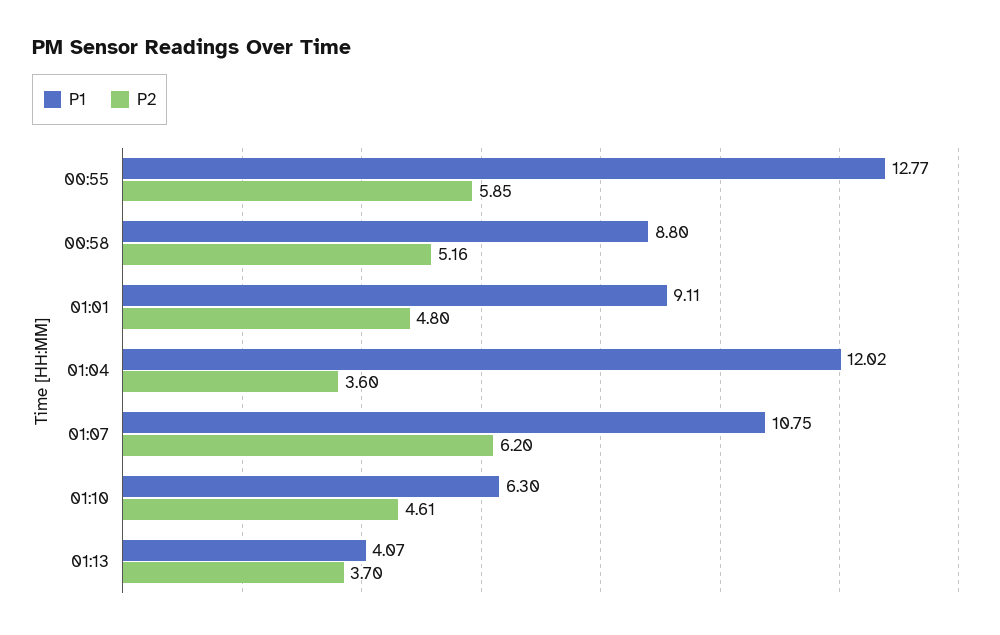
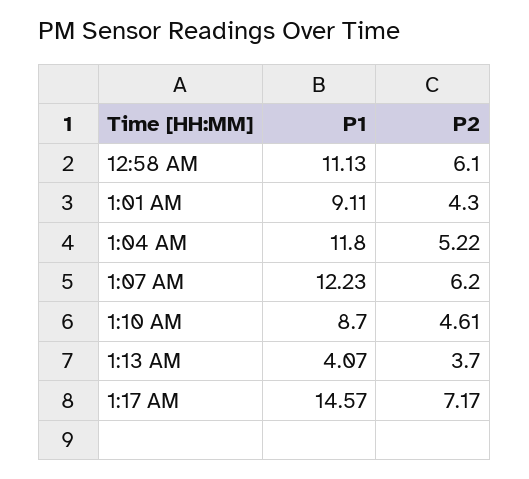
P1, 00:55: 12.77 -> none
P2, 00:55: 5.85 -> none
P1, 00:58: 8.8 -> 11.13
P2, 00:58: 5.16 -> 6.1
P2, 01:01: 4.8 -> 4.3
P1, 01:04: 12.02 -> 11.8
P2, 01:04: 3.6 -> 5.22
P1, 01:07: 10.75 -> 12.23
P1, 01:10: 6.3 -> 8.7
P1, 1:17 AM: none -> 14.57
P2, 1:17 AM: none -> 7.17

